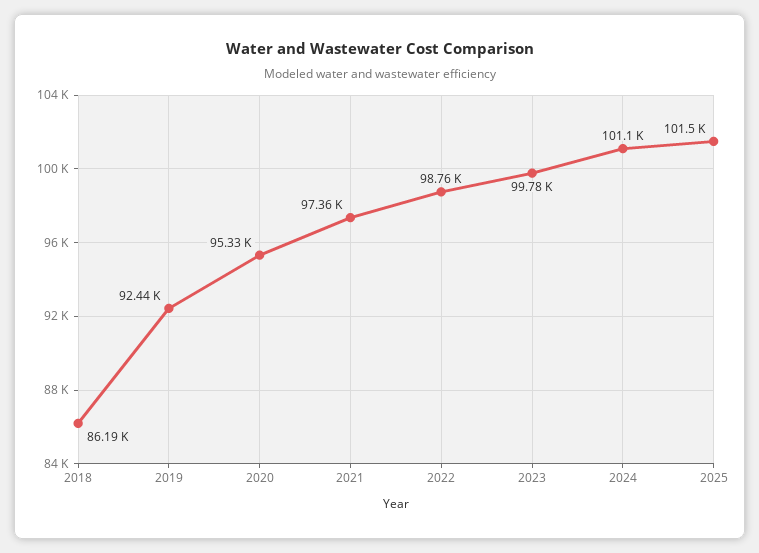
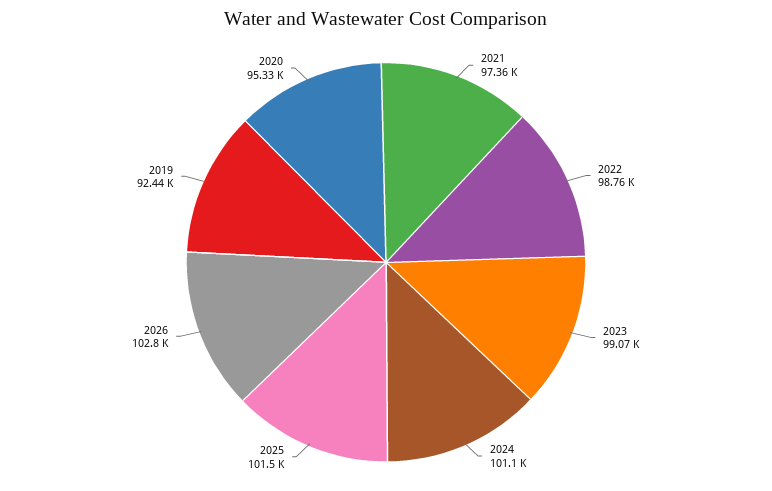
2018: 86190 -> none
2023: 99780 -> 99070
2026: none -> 102800

